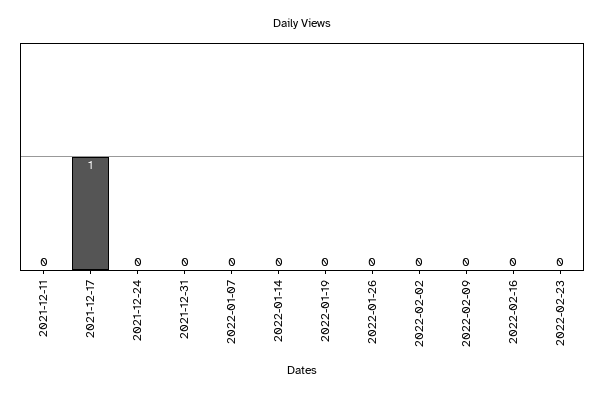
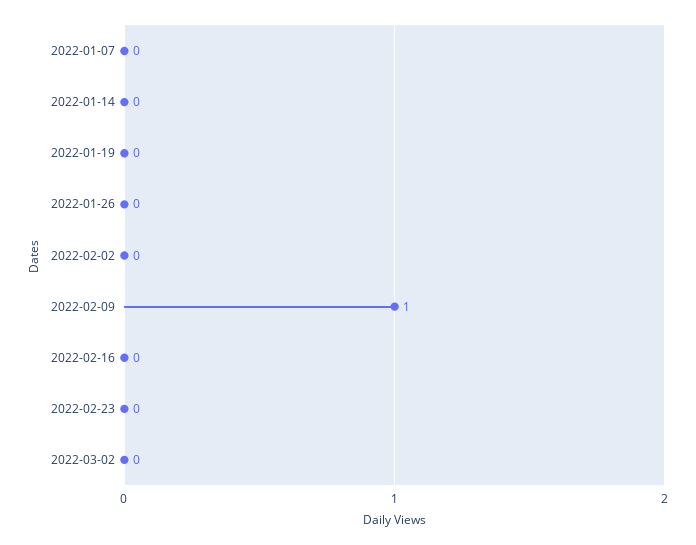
2021-12-11: 0 -> none
2021-12-17: 1 -> none
2021-12-24: 0 -> none
2021-12-31: 0 -> none
2022-02-09: 0 -> 1
2022-03-02: none -> 0

